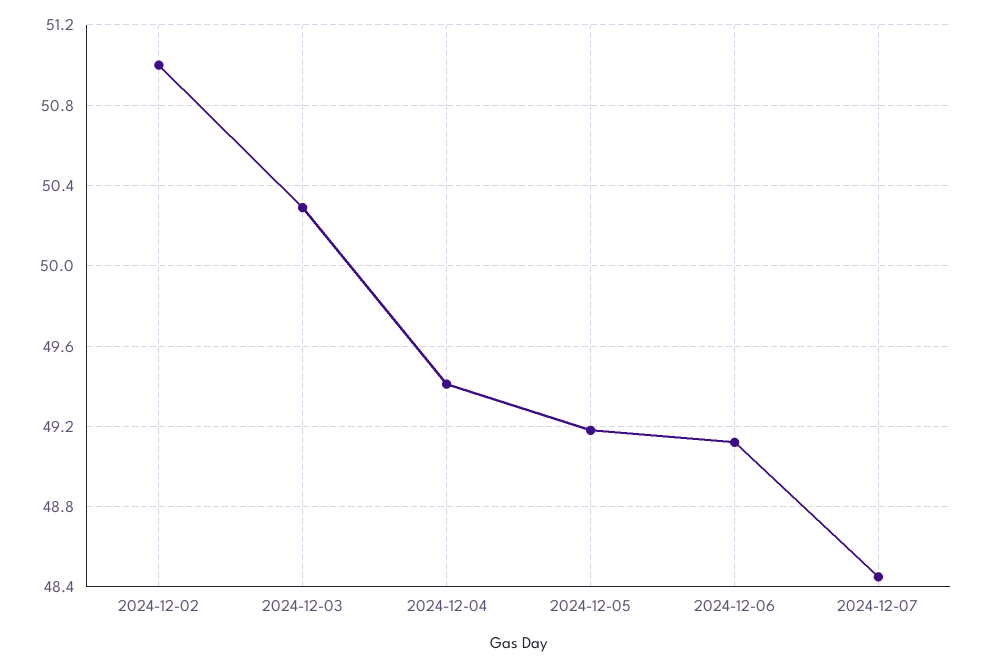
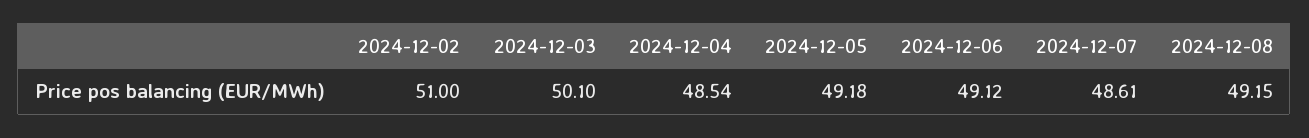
2024-12-03: 50.3 -> 50.1
2024-12-04: 49.4 -> 48.54
2024-12-07: 48.45 -> 48.61
2024-12-08: none -> 49.15

